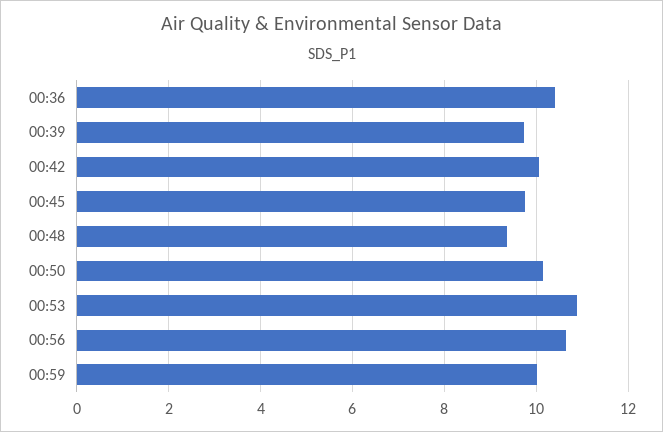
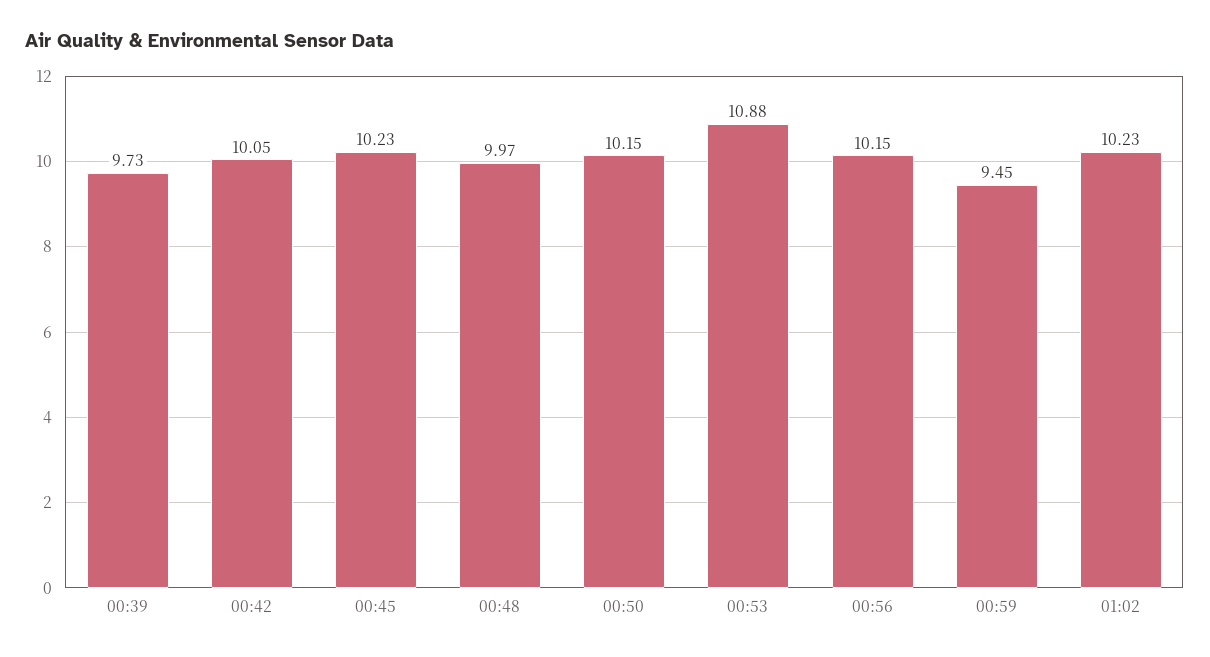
00:36: 10.4 -> none
00:45: 9.8 -> 10.23
00:48: 9.4 -> 9.97
00:56: 10.6 -> 10.15
00:59: 10 -> 9.45
01:02: none -> 10.23

